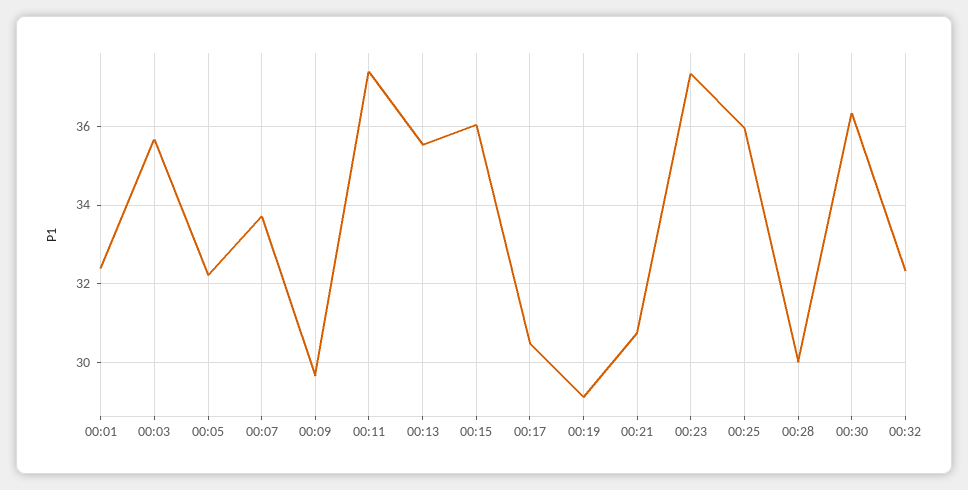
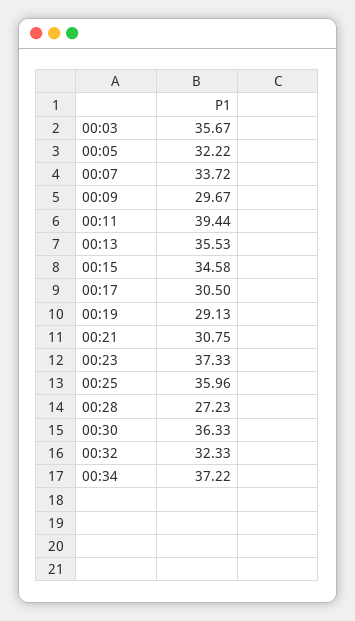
00:01: 32.4 -> none
00:11: 37.4 -> 39.44
00:15: 36 -> 34.58
00:28: 30 -> 27.23
00:34: none -> 37.22

